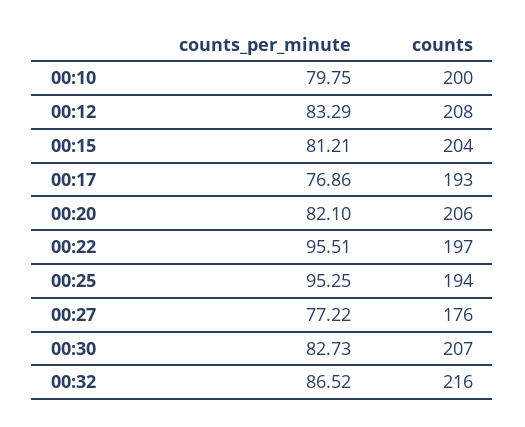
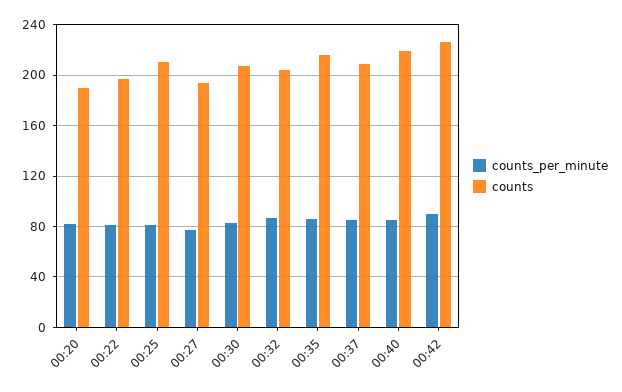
counts_per_minute, 00:10: 79.75 -> none
counts, 00:10: 200 -> none
counts_per_minute, 00:12: 83.29 -> none
counts, 00:12: 208 -> none
counts_per_minute, 00:15: 81.21 -> none
counts, 00:15: 204 -> none
counts_per_minute, 00:17: 76.86 -> none
counts, 00:17: 193 -> none
counts, 00:20: 206 -> 190
counts_per_minute, 00:22: 95.51 -> 80
counts_per_minute, 00:25: 95.25 -> 80
counts, 00:25: 194 -> 210
counts, 00:27: 176 -> 195
counts, 00:32: 216 -> 205
counts_per_minute, 00:35: none -> 85
counts, 00:35: none -> 215
counts_per_minute, 00:37: none -> 85
counts, 00:37: none -> 210
counts_per_minute, 00:40: none -> 85
counts, 00:40: none -> 220
counts_per_minute, 00:42: none -> 90
counts, 00:42: none -> 225

